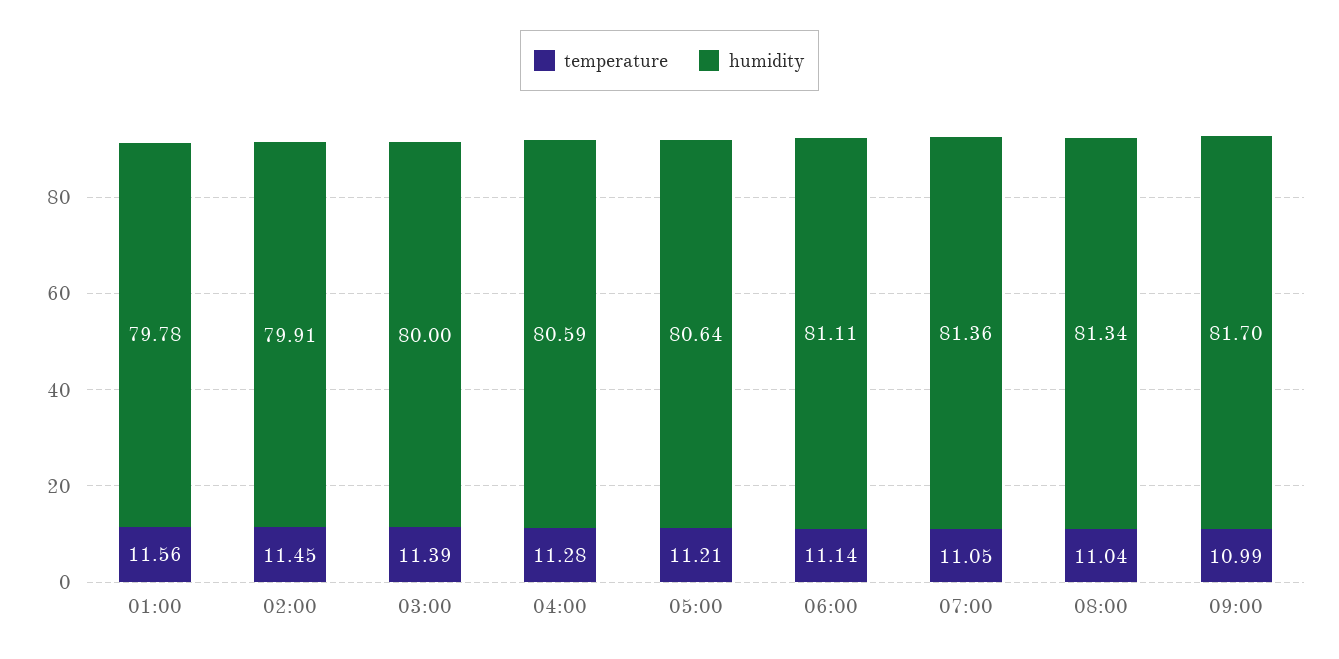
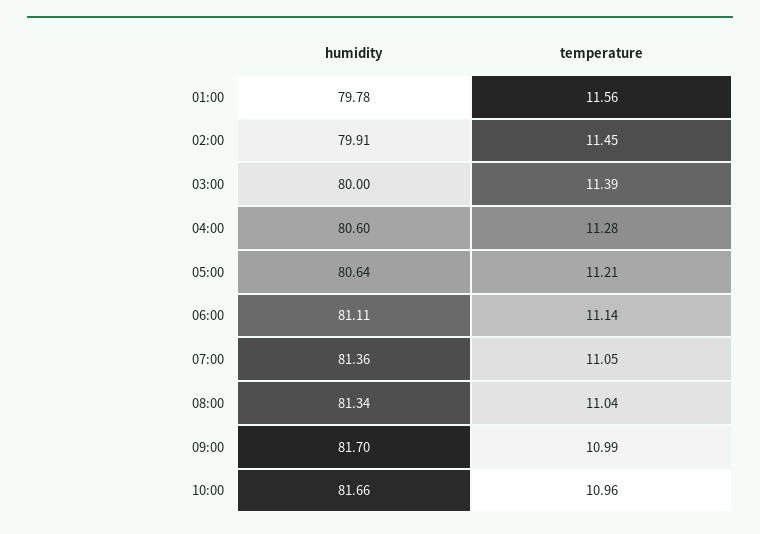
humidity, 04:00: 80.59 -> 80.6
humidity, 10:00: none -> 81.66
temperature, 10:00: none -> 10.96

